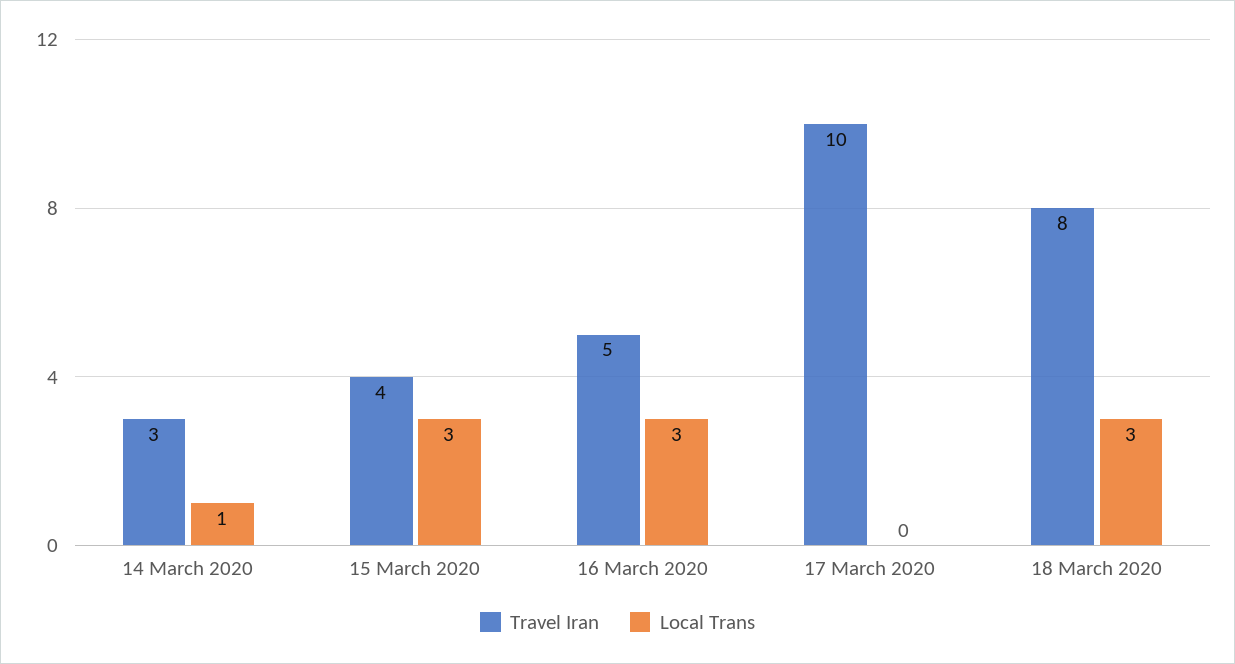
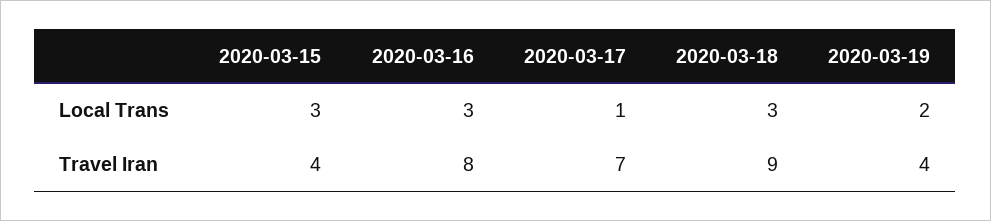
Travel Iran, 14 March 2020: 3 -> none
Local Trans, 14 March 2020: 1 -> none
Travel Iran, 16 March 2020: 5 -> 8
Travel Iran, 17 March 2020: 10 -> 7
Local Trans, 17 March 2020: 0 -> 1
Travel Iran, 18 March 2020: 8 -> 9
Local Trans, 2020-03-19: none -> 2
Travel Iran, 2020-03-19: none -> 4

